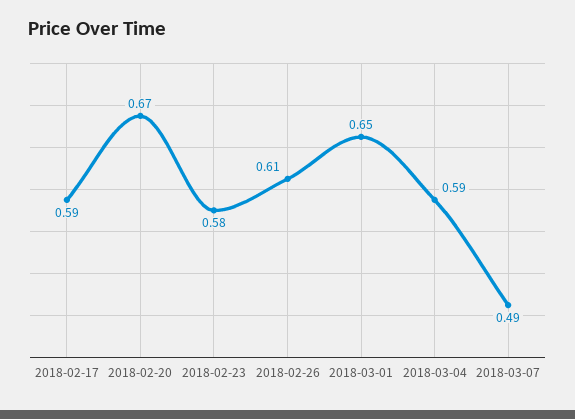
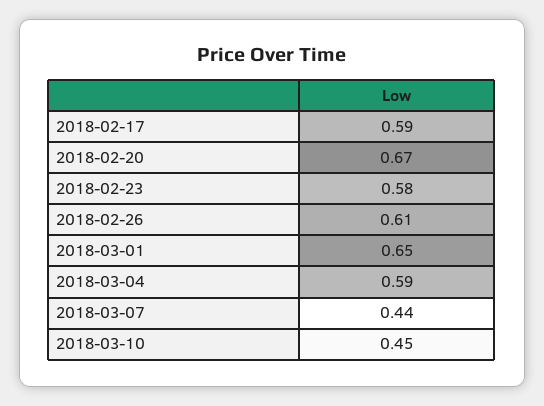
2018-03-07: 0.49 -> 0.44
2018-03-10: none -> 0.45

